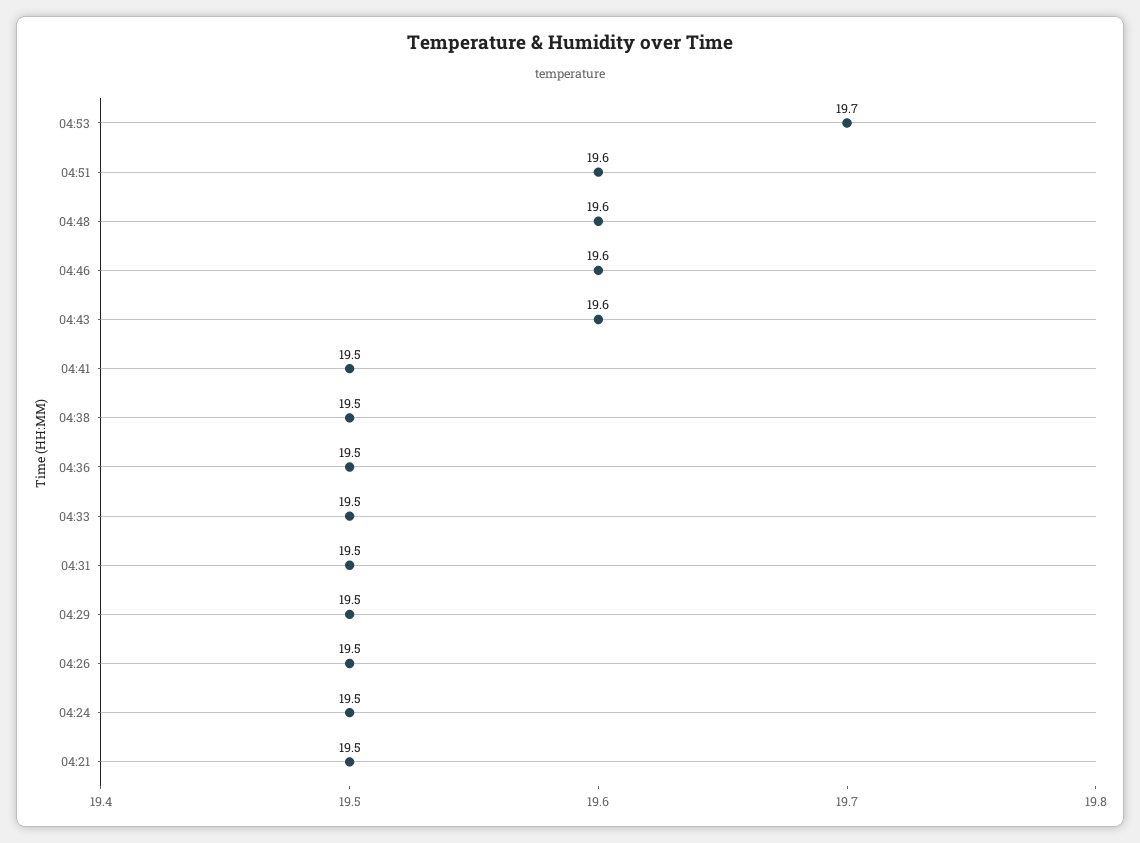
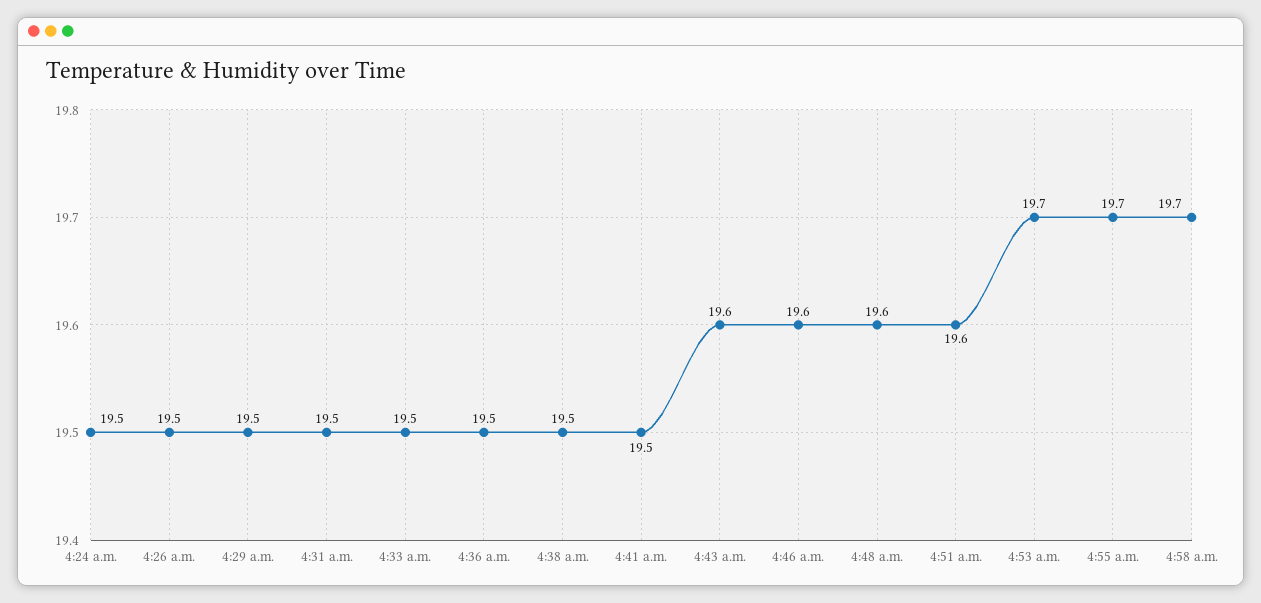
04:21: 19.5 -> none
4:55 a.m.: none -> 19.7
4:58 a.m.: none -> 19.7

